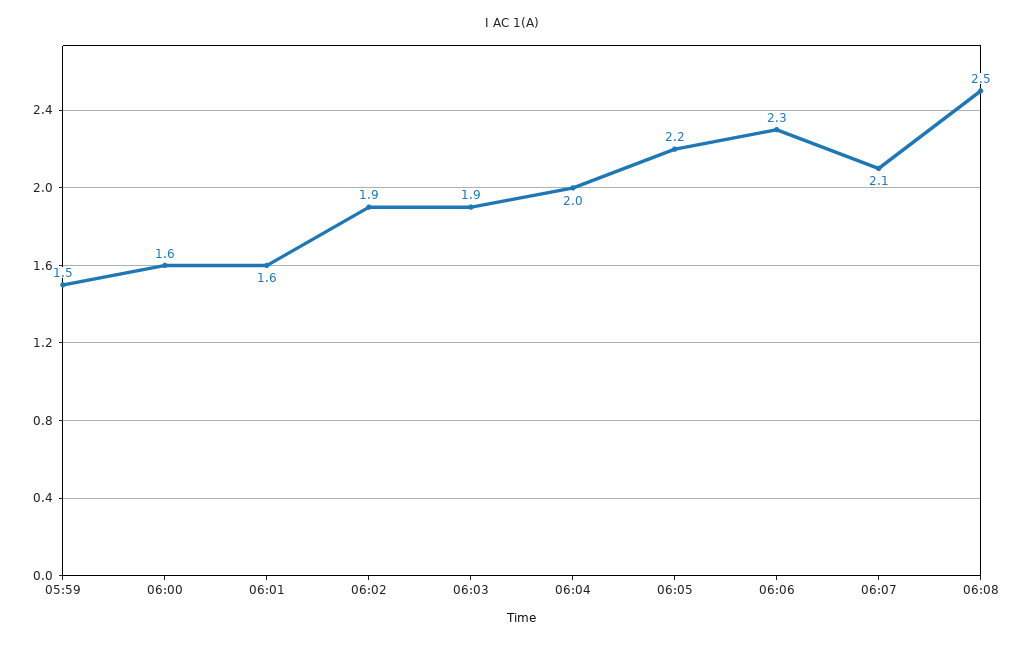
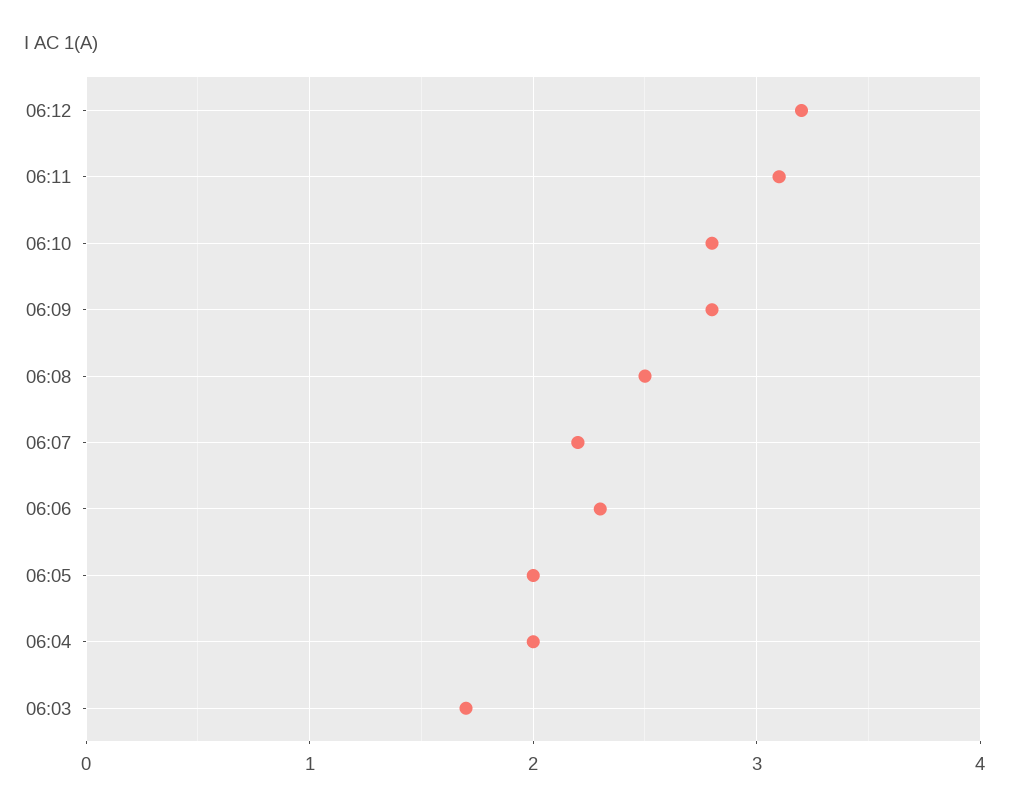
05:59: 1.5 -> none
06:00: 1.6 -> none
06:01: 1.6 -> none
06:02: 1.9 -> none
06:03: 1.9 -> 1.7
06:05: 2.2 -> 2
06:07: 2.1 -> 2.2
06:12: none -> 3.2
06:11: none -> 3.1
06:10: none -> 2.8
06:09: none -> 2.8

